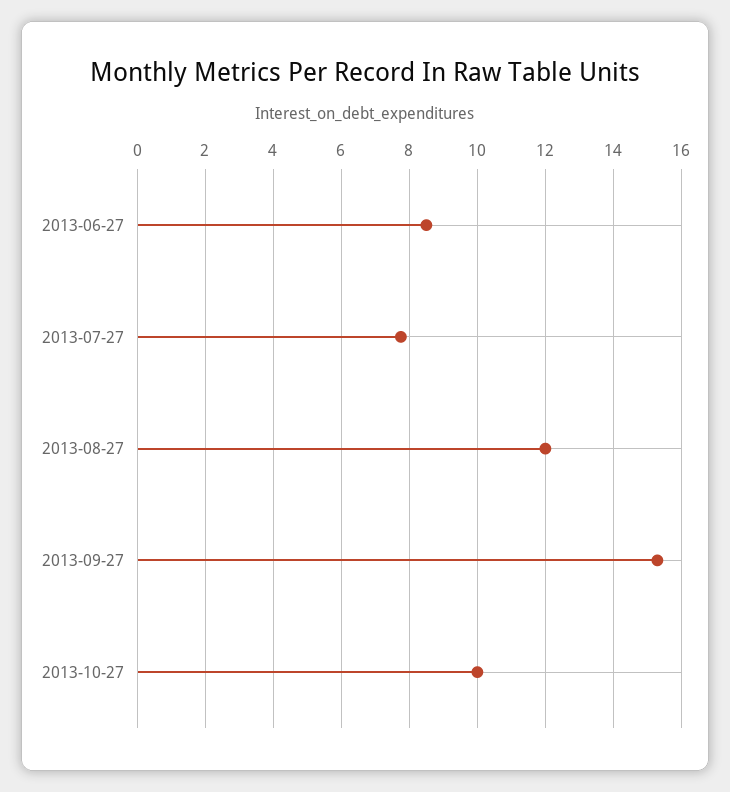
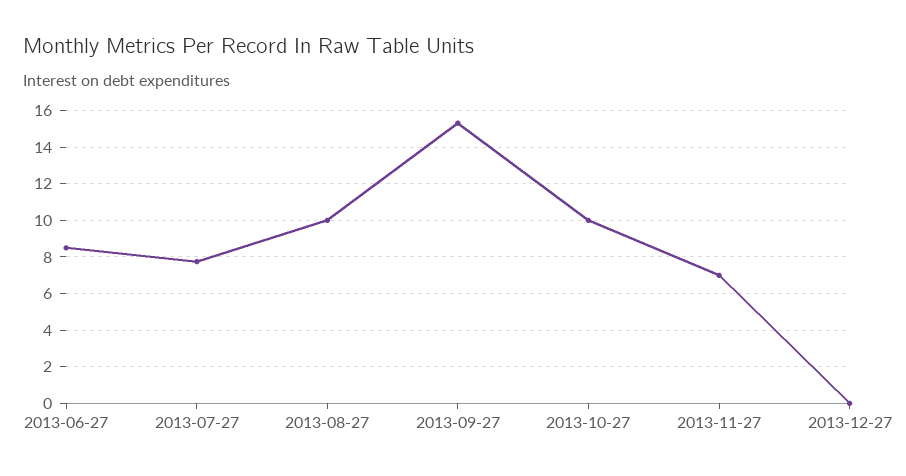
2013-08-27: 12 -> 10
2013-11-27: none -> 7
2013-12-27: none -> 0

